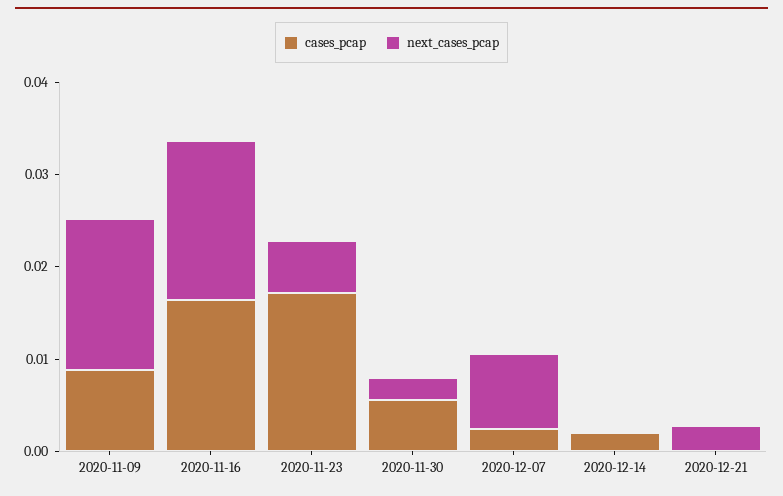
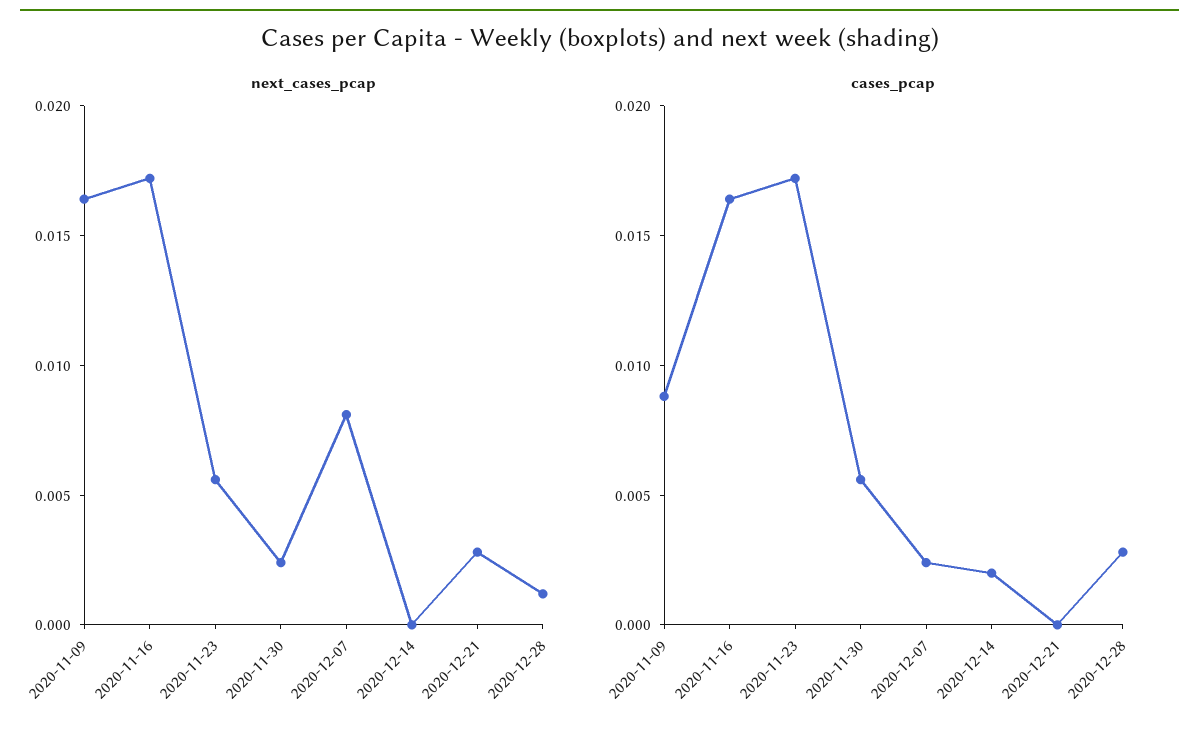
next_cases_pcap, 2020-12-28: none -> 0.001
cases_pcap, 2020-12-28: none -> 0.003

